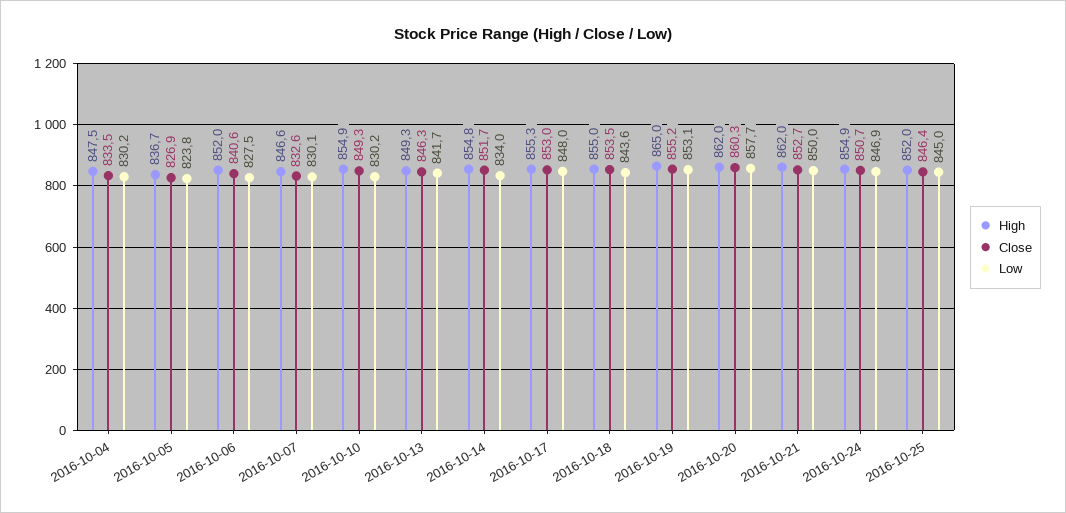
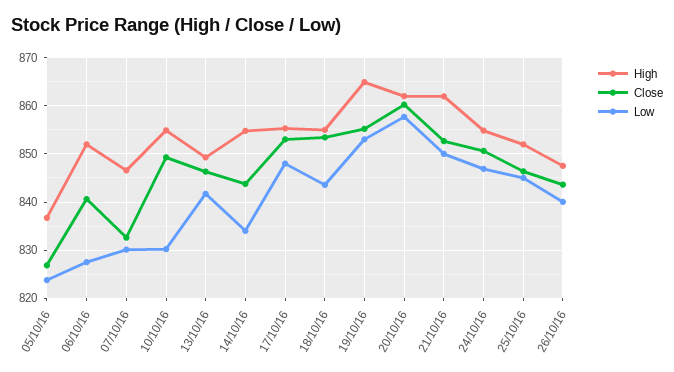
High, 2016-10-04: 847.5 -> none
Close, 2016-10-04: 833.5 -> none
Low, 2016-10-04: 830.2 -> none
Close, 2016-10-14: 851.7 -> 844
High, 26/10/16: none -> 848
Close, 26/10/16: none -> 844
Low, 26/10/16: none -> 840

